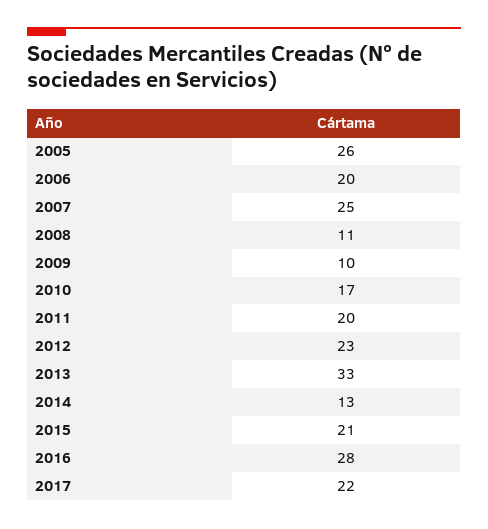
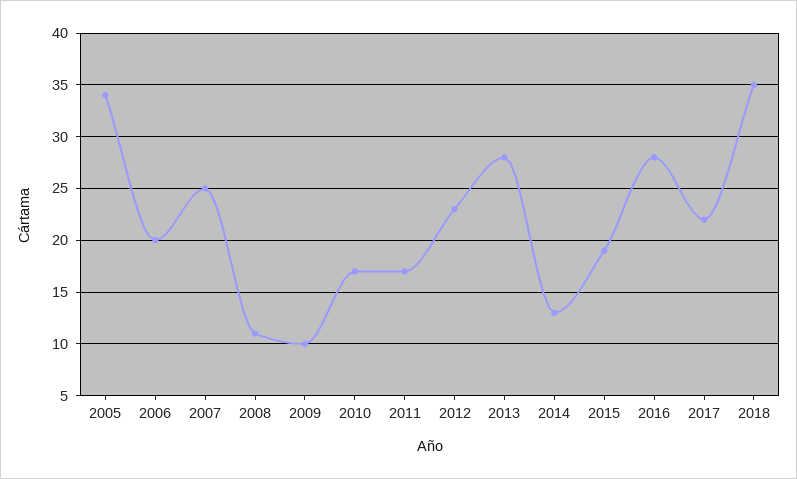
2005: 26 -> 34
2011: 20 -> 17
2013: 33 -> 28
2015: 21 -> 19
2018: none -> 35

